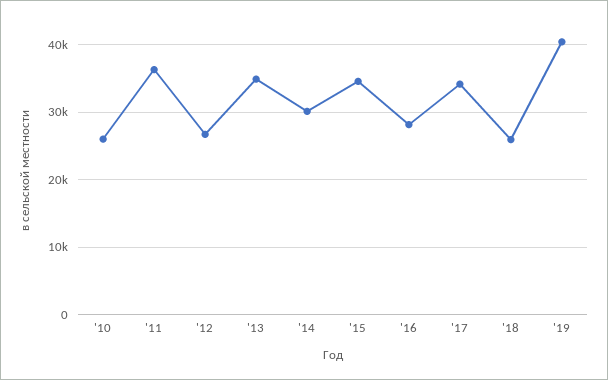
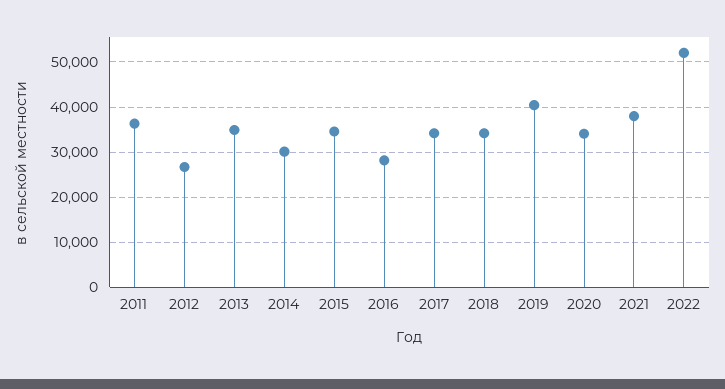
'10: 26000 -> none
'18: 26000 -> 34000
2020: none -> 34000
2021: none -> 38000
2022: none -> 52000

